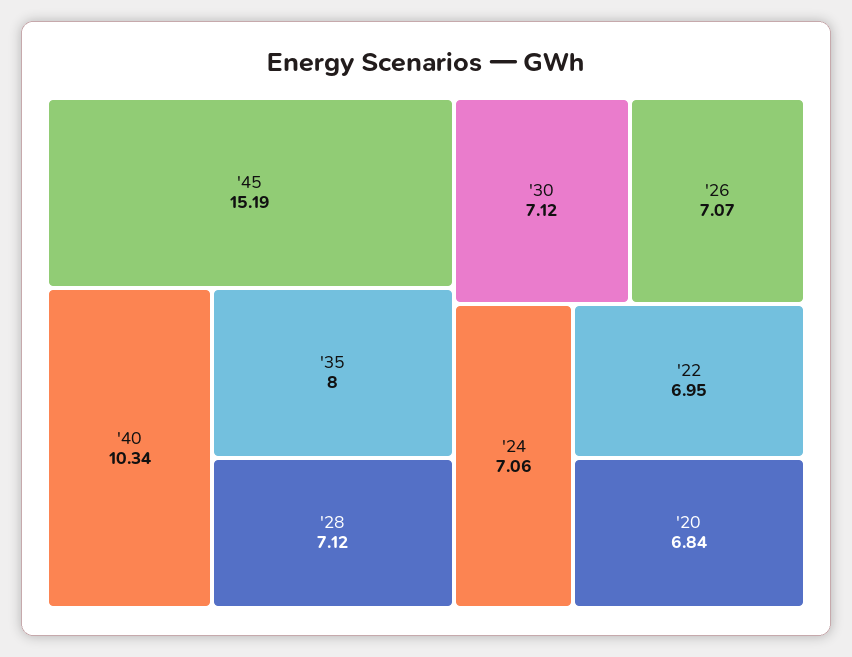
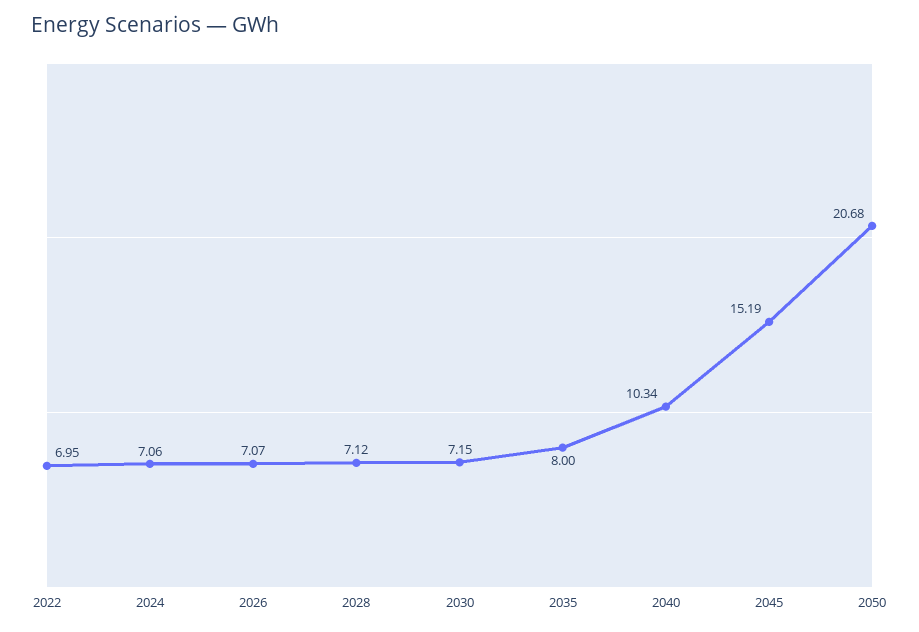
'30: 7.12 -> 7.15
'20: 6.84 -> none
2050: none -> 20.68

